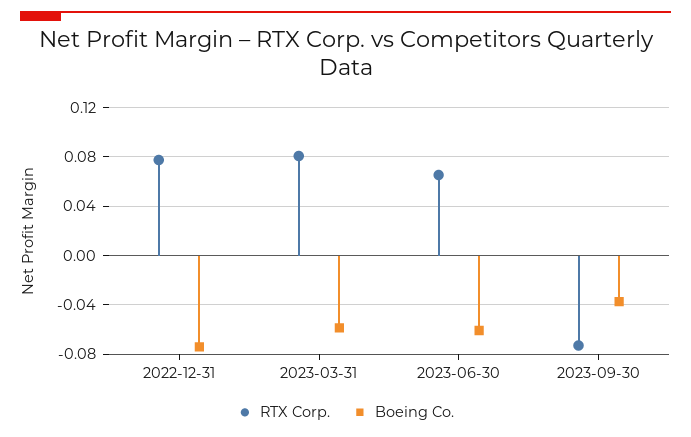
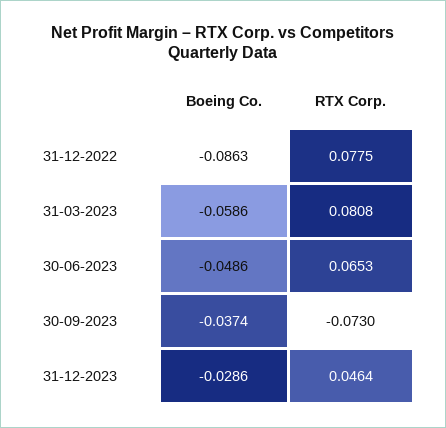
Boeing Co., 2022-12-31: -0.075 -> -0.0863
Boeing Co., 2023-06-30: -0.06 -> -0.0486
Boeing Co., 31-12-2023: none -> -0.0286
RTX Corp., 31-12-2023: none -> 0.0464

